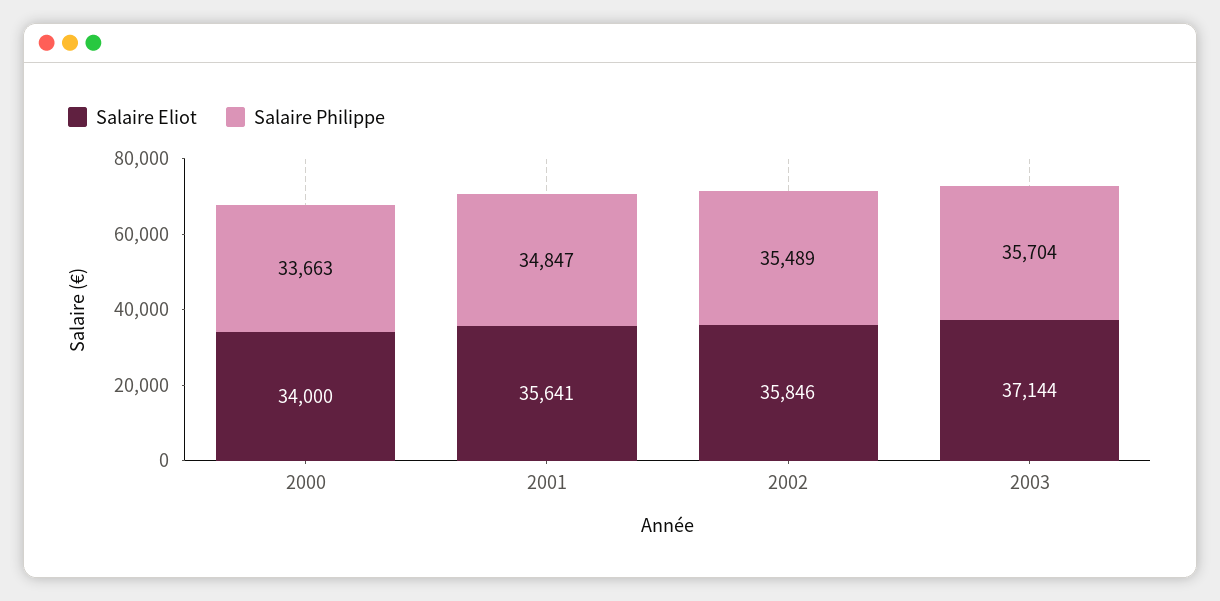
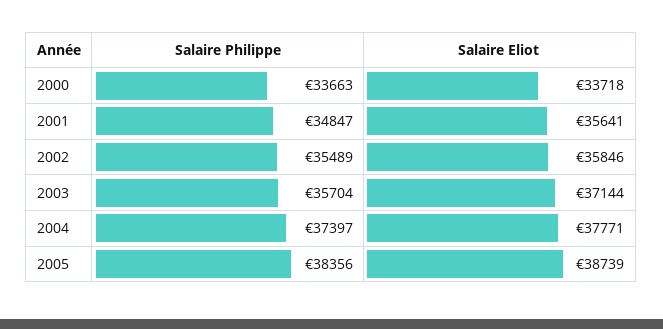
Salaire Eliot, 2000: 34000 -> 33718
Salaire Philippe, 2004: none -> 37397
Salaire Eliot, 2004: none -> 37771
Salaire Philippe, 2005: none -> 38356
Salaire Eliot, 2005: none -> 38739

